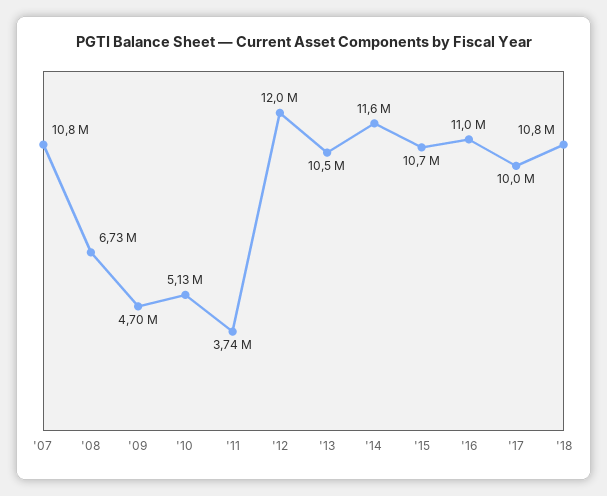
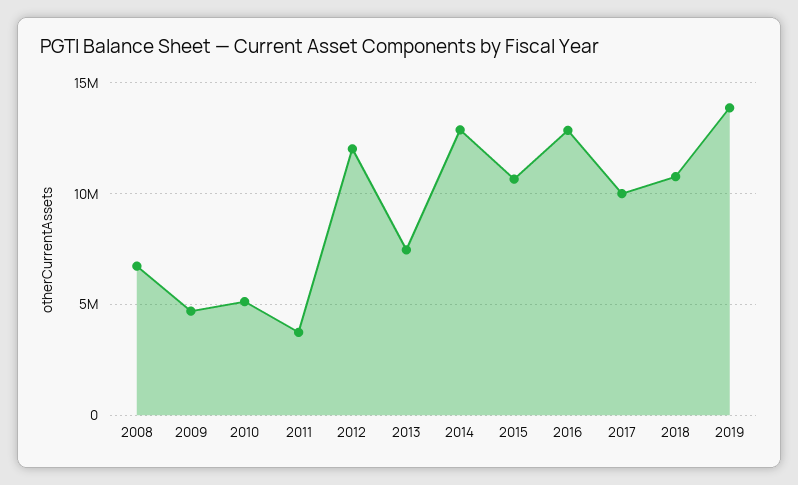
'07: 10800000 -> none
'13: 10500000 -> 7500000
'14: 11600000 -> 13000000
'16: 11000000 -> 13000000
2019: none -> 14000000

